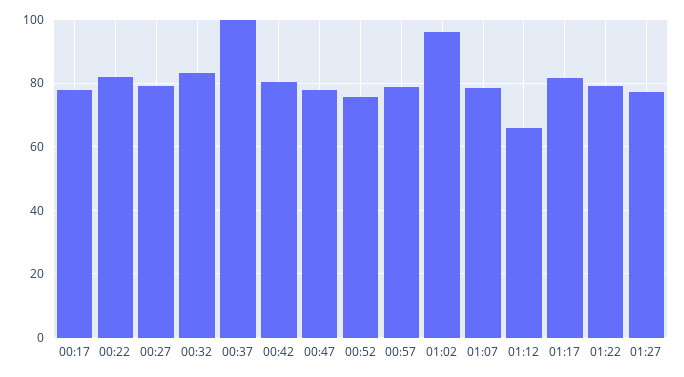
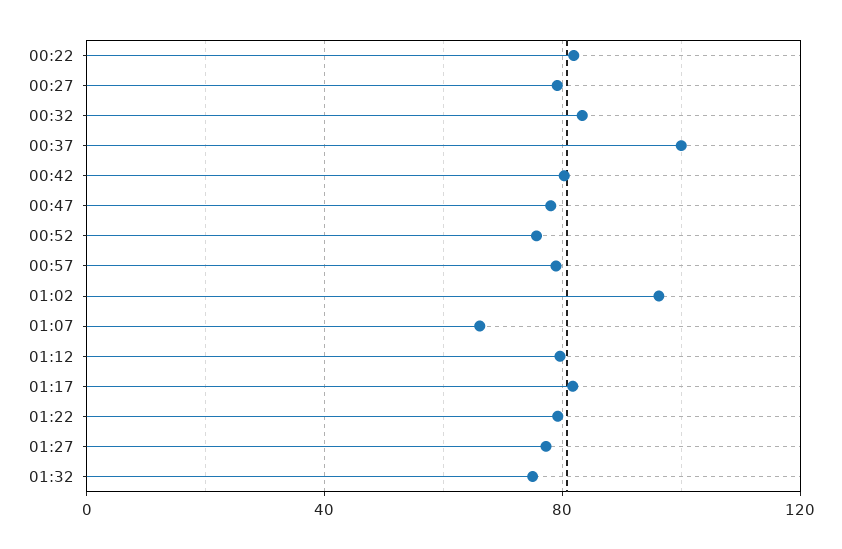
00:17: 78 -> none
01:07: 78 -> 65
01:12: 66 -> 80
01:32: none -> 75

